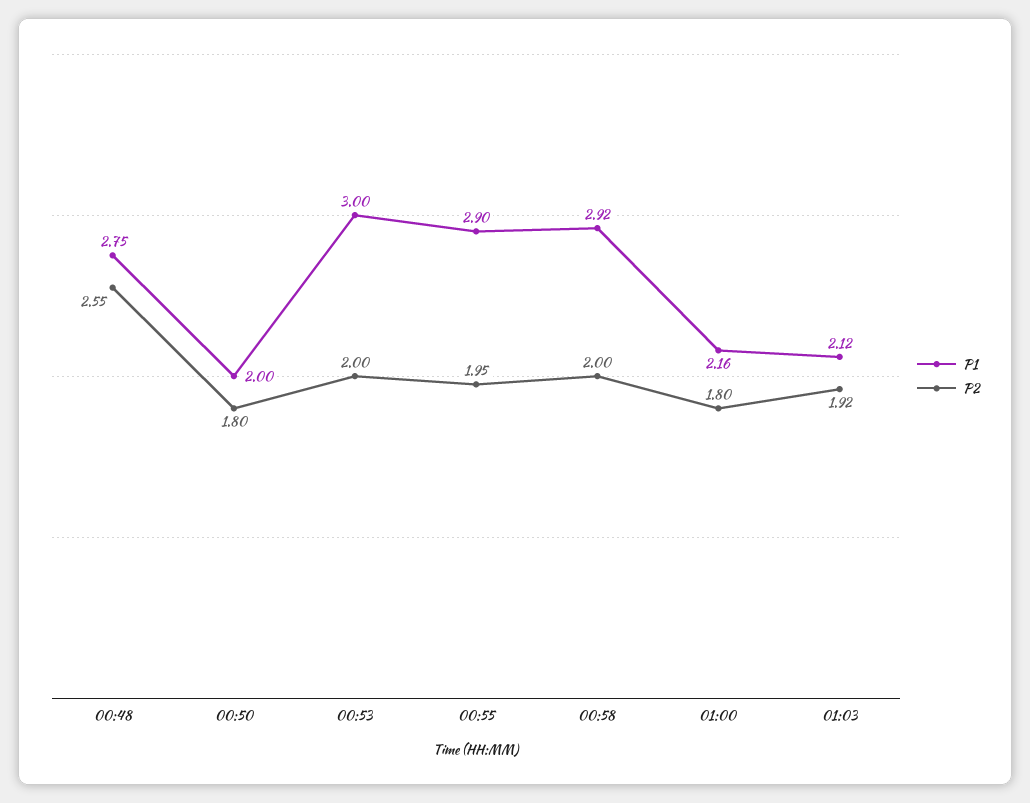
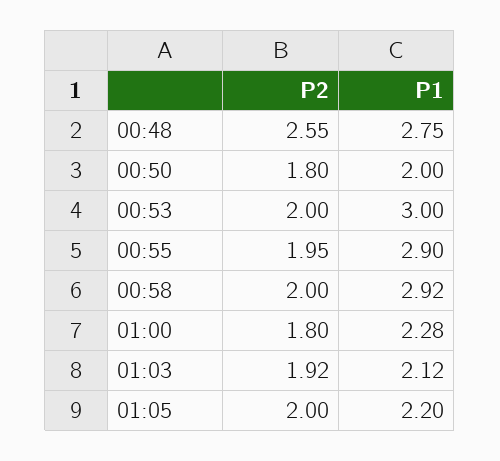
P1, 01:00: 2.16 -> 2.28
P2, 01:05: none -> 2
P1, 01:05: none -> 2.2

